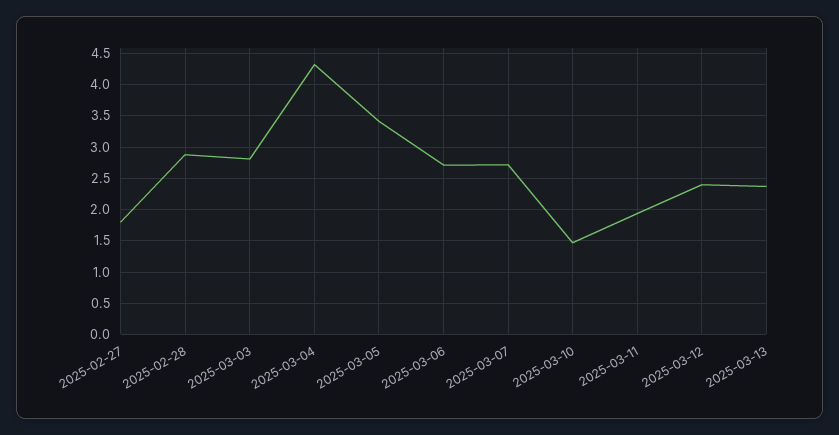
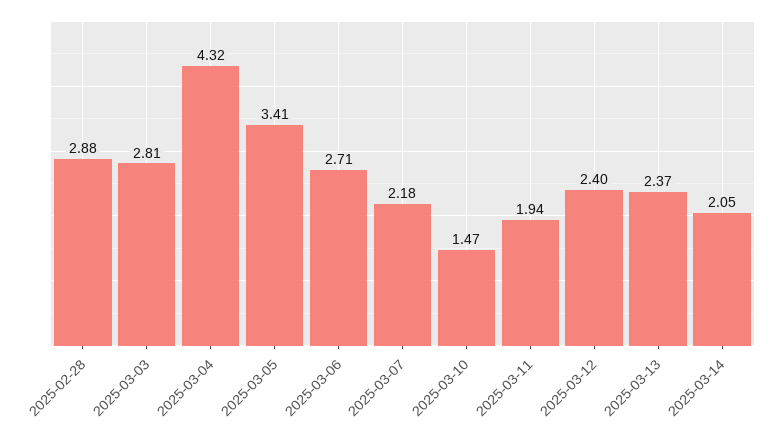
2025-02-27: 1.8 -> none
2025-03-07: 2.7 -> 2.18
2025-03-14: none -> 2.05

